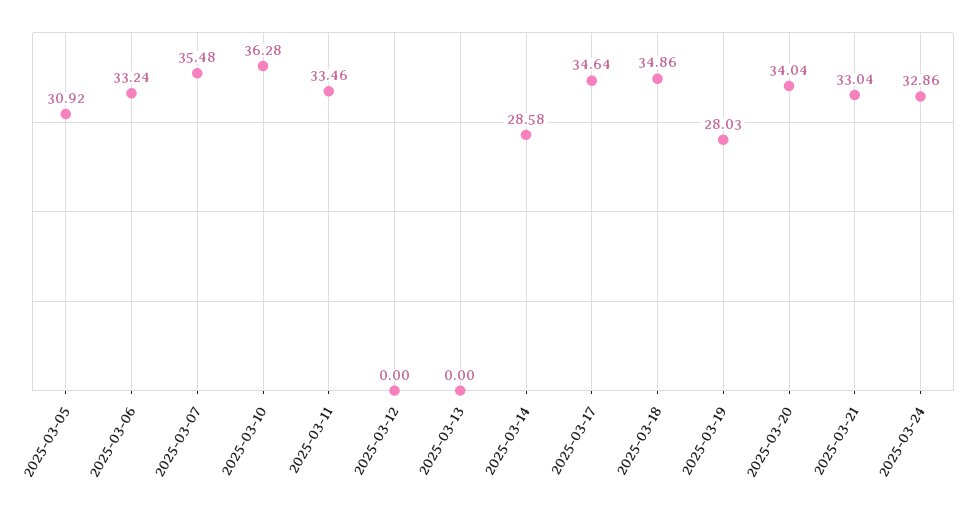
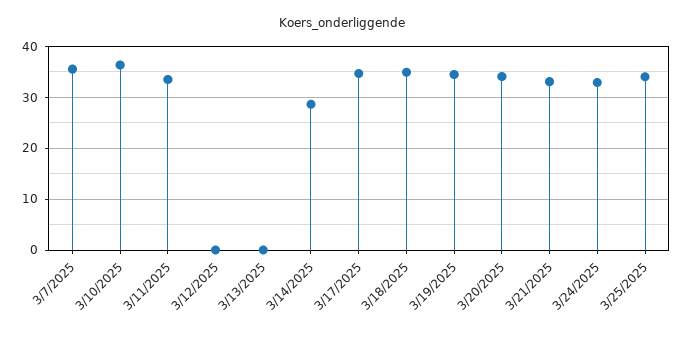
2025-03-05: 30.92 -> none
2025-03-06: 33.24 -> none
2025-03-19: 28.03 -> 34
3/25/2025: none -> 34

